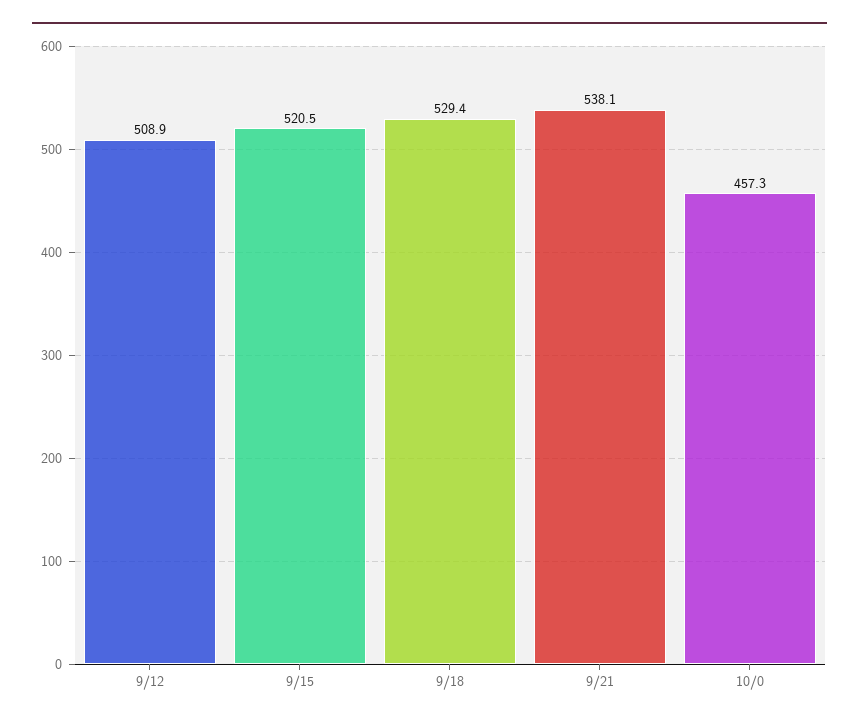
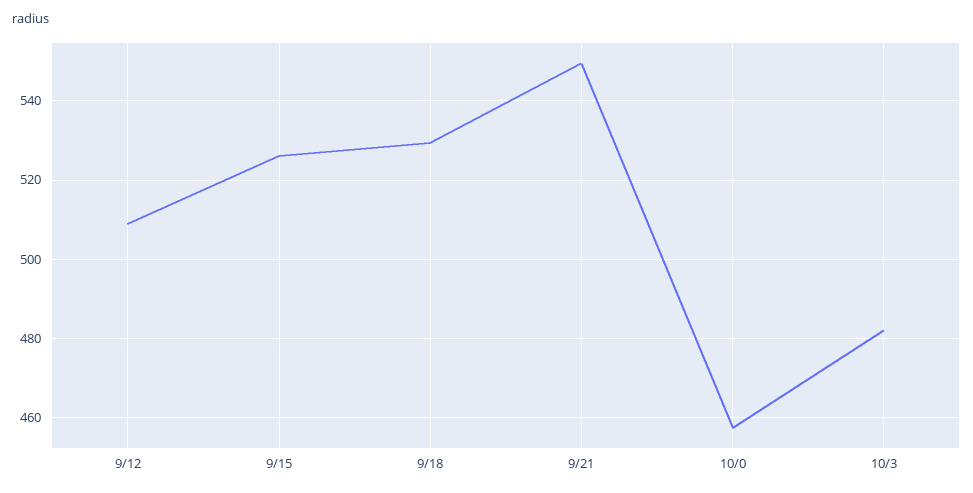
9/15: 520.5 -> 526
9/21: 538.1 -> 550
10/3: none -> 482

